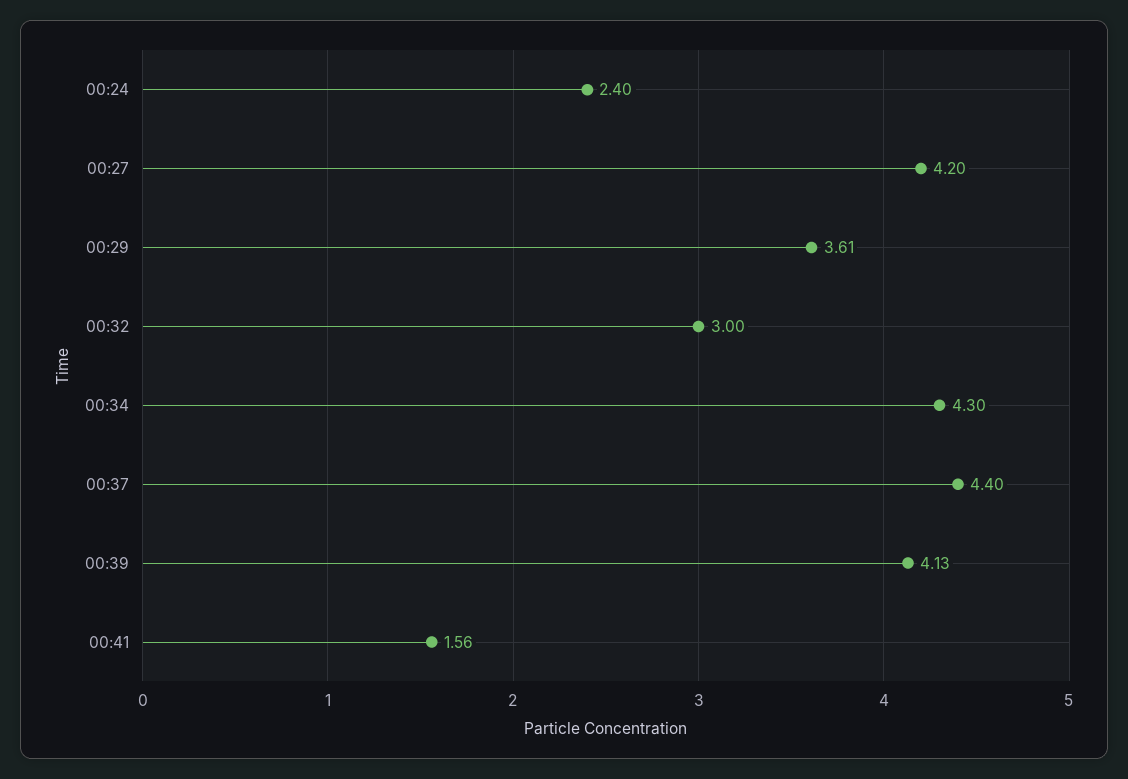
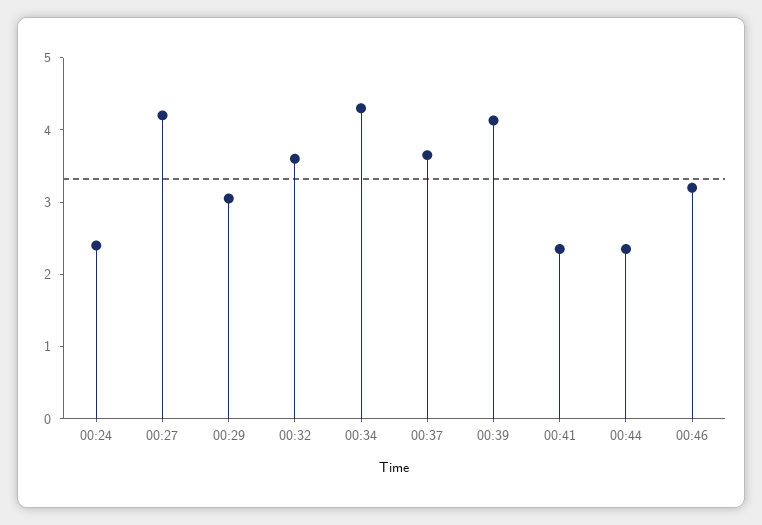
00:29: 3.61 -> 3
00:32: 3 -> 3.6
00:37: 4.4 -> 3.6
00:41: 1.56 -> 2.4
00:44: none -> 2.4
00:46: none -> 3.2

